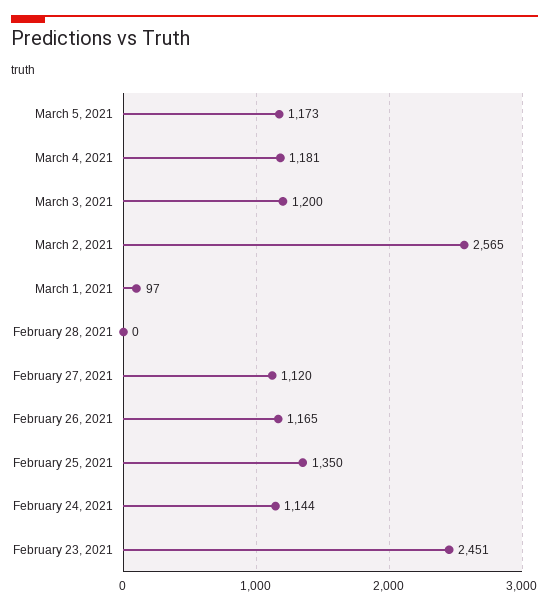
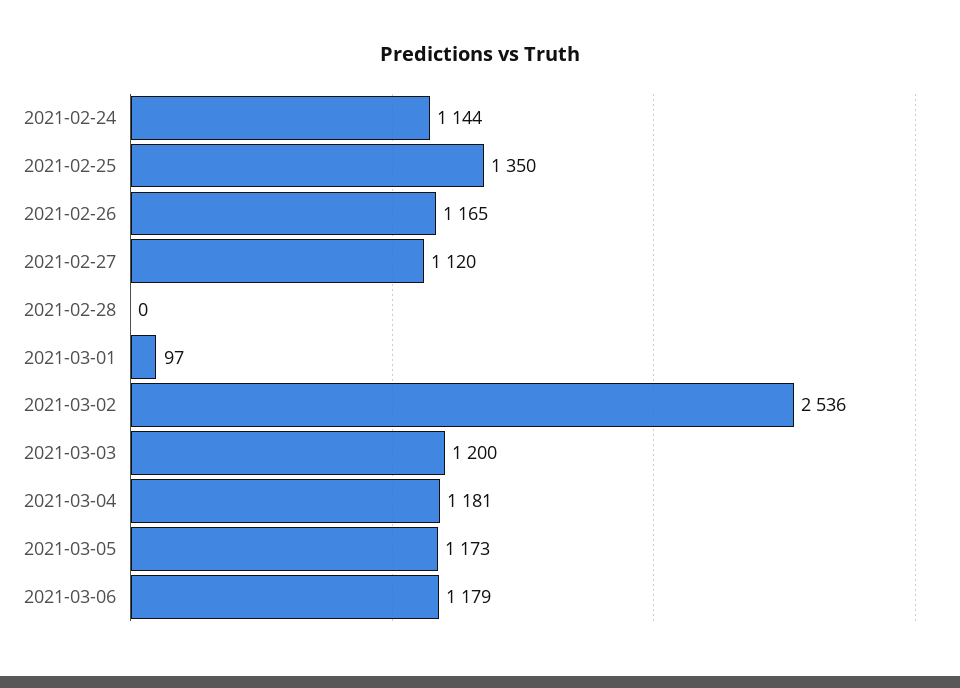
March 2, 2021: 2565 -> 2536
February 23, 2021: 2451 -> none
2021-03-06: none -> 1179

